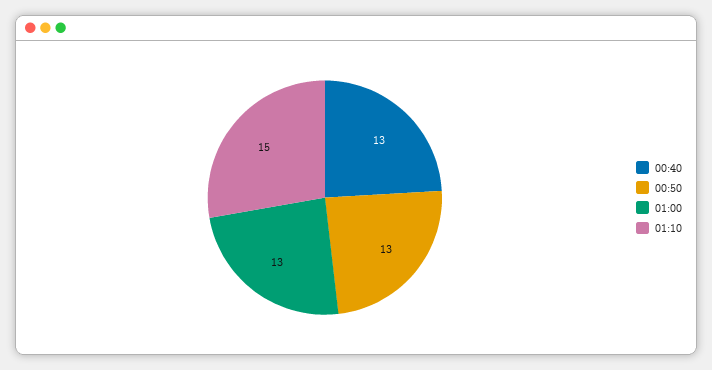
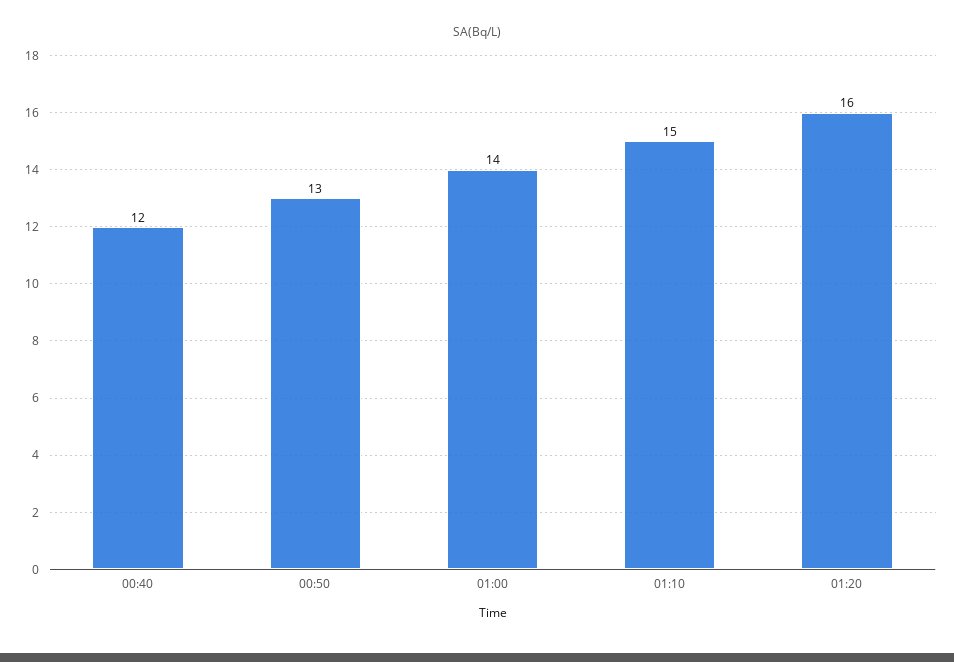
00:40: 13 -> 12
01:00: 13 -> 14
01:20: none -> 16

